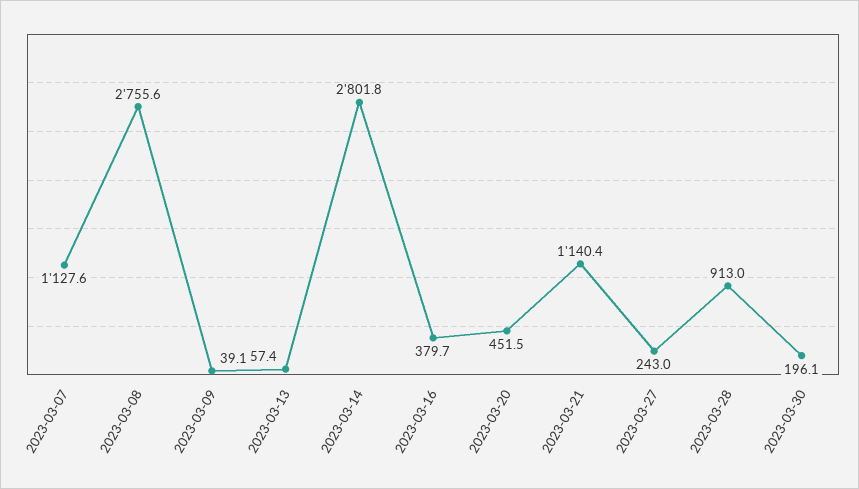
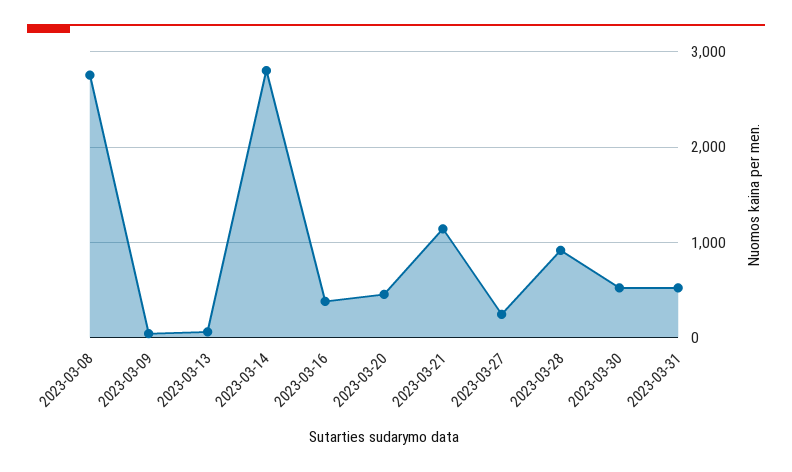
2023-03-07: 1127.6 -> none
2023-03-30: 196.1 -> 500
2023-03-31: none -> 500

